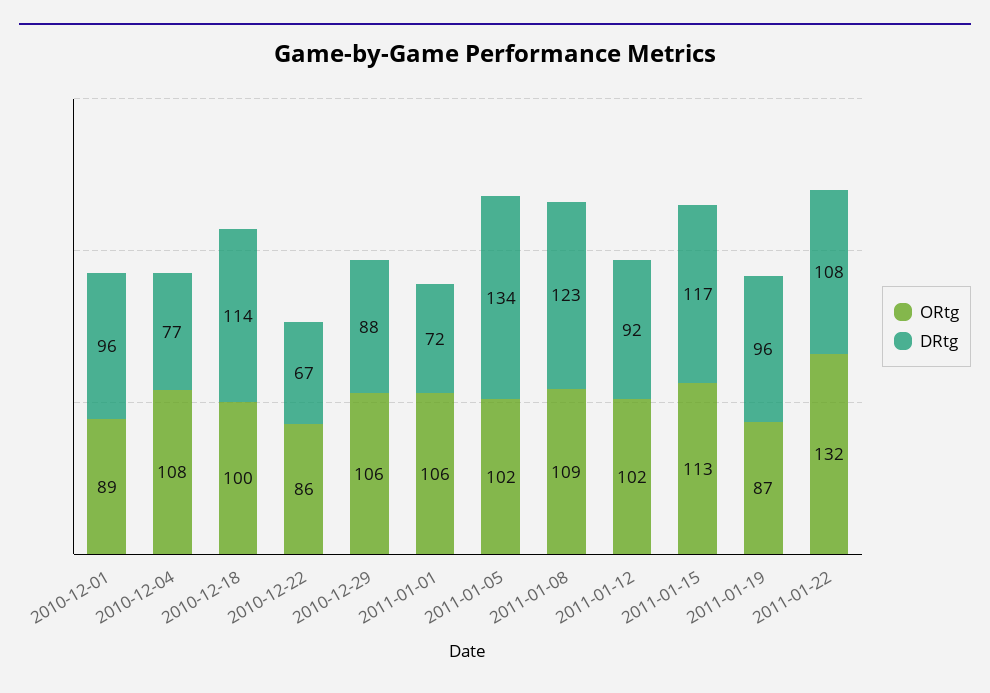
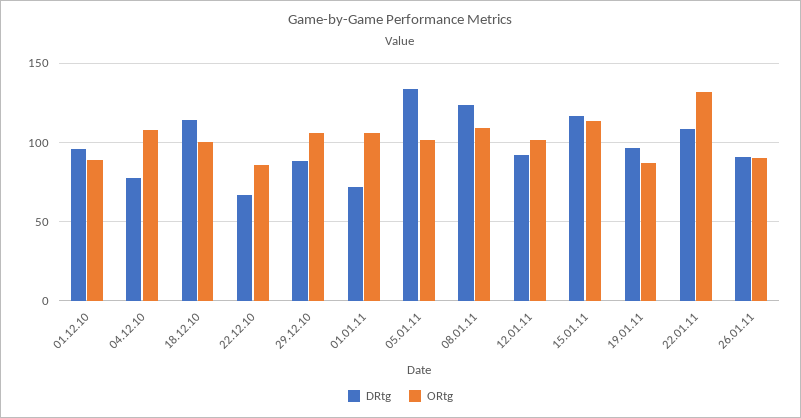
DRtg, 26.01.11: none -> 90
ORtg, 26.01.11: none -> 90

